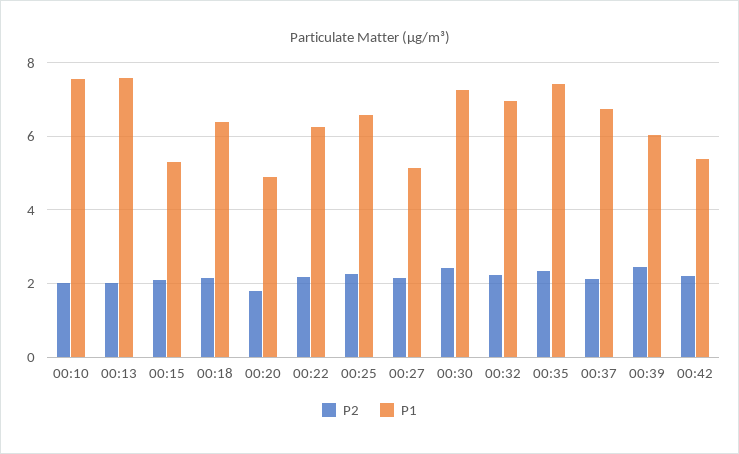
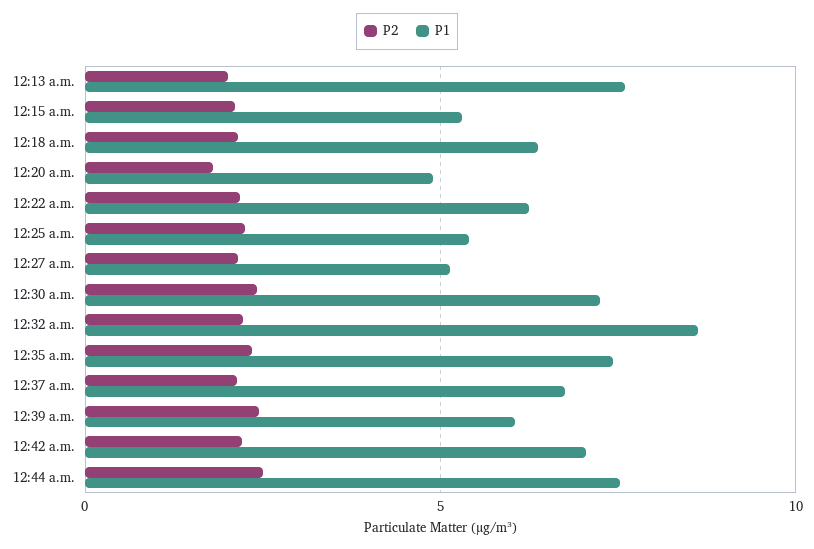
P2, 00:10: 2 -> none
P1, 00:10: 7.6 -> none
P1, 00:25: 6.6 -> 5.5
P1, 00:32: 7 -> 8.5
P1, 00:42: 5.4 -> 7
P2, 12:44 a.m.: none -> 2.5
P1, 12:44 a.m.: none -> 7.5

